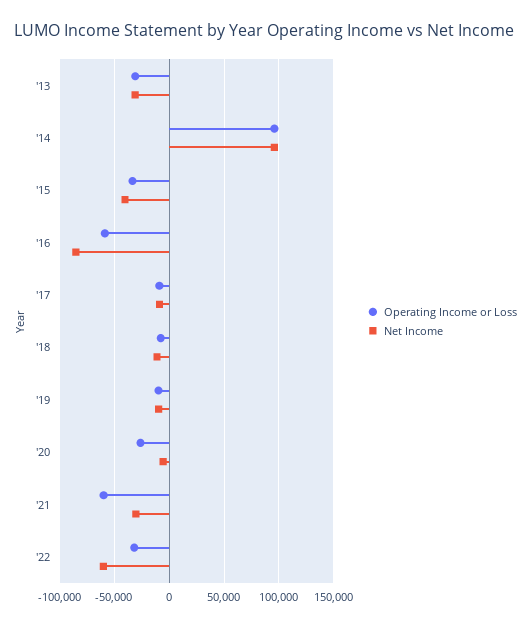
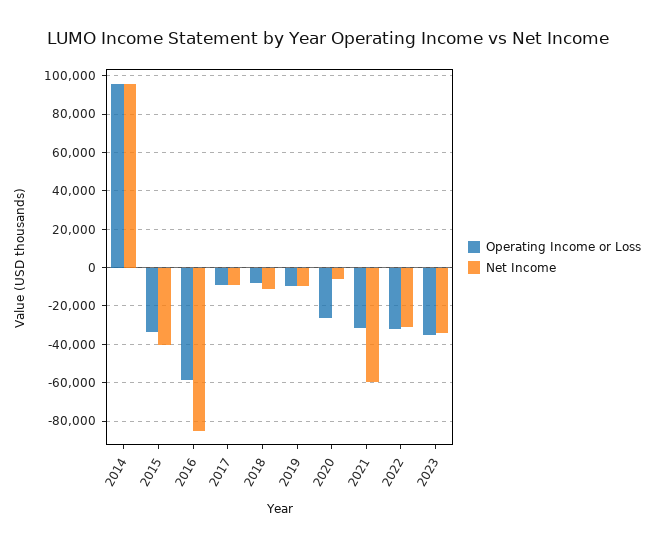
Operating Income or Loss, '13: -30000 -> none
Net Income, '13: -30000 -> none
Operating Income or Loss, '21: -60000 -> -30000
Net Income, '21: -30000 -> -60000
Net Income, '22: -60000 -> -30000
Operating Income or Loss, 2023: none -> -35000
Net Income, 2023: none -> -35000

